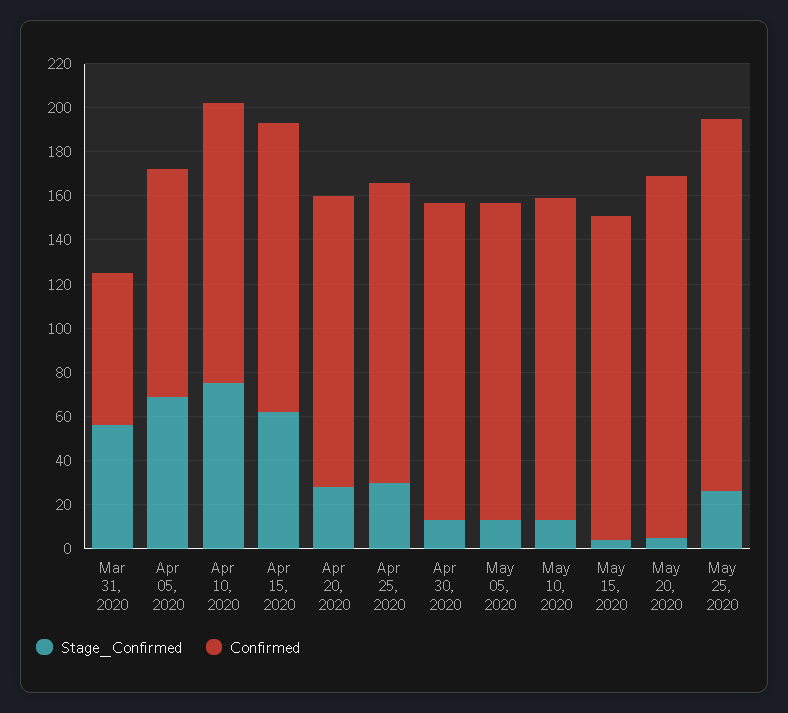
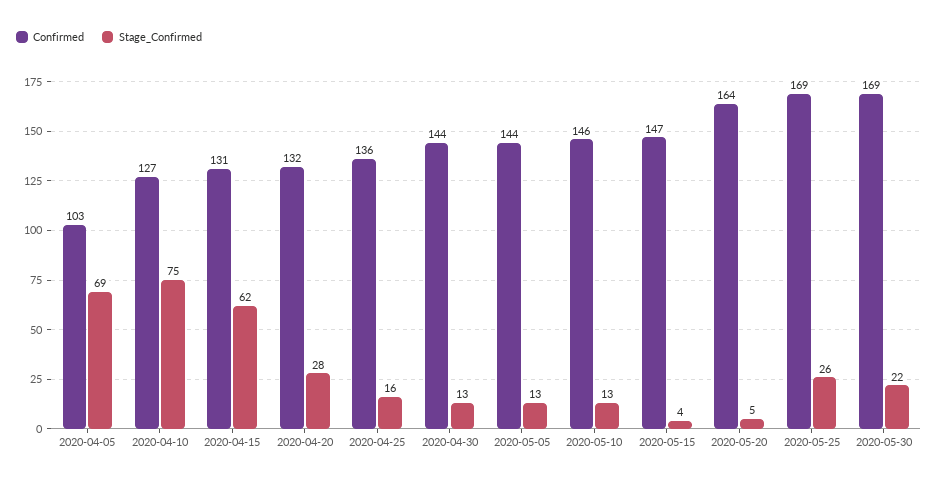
Stage_Confirmed, Mar 31, 2020: 55 -> none
Confirmed, Mar 31, 2020: 70 -> none
Stage_Confirmed, Apr 25, 2020: 30 -> 16
Confirmed, 2020-05-30: none -> 169
Stage_Confirmed, 2020-05-30: none -> 22

